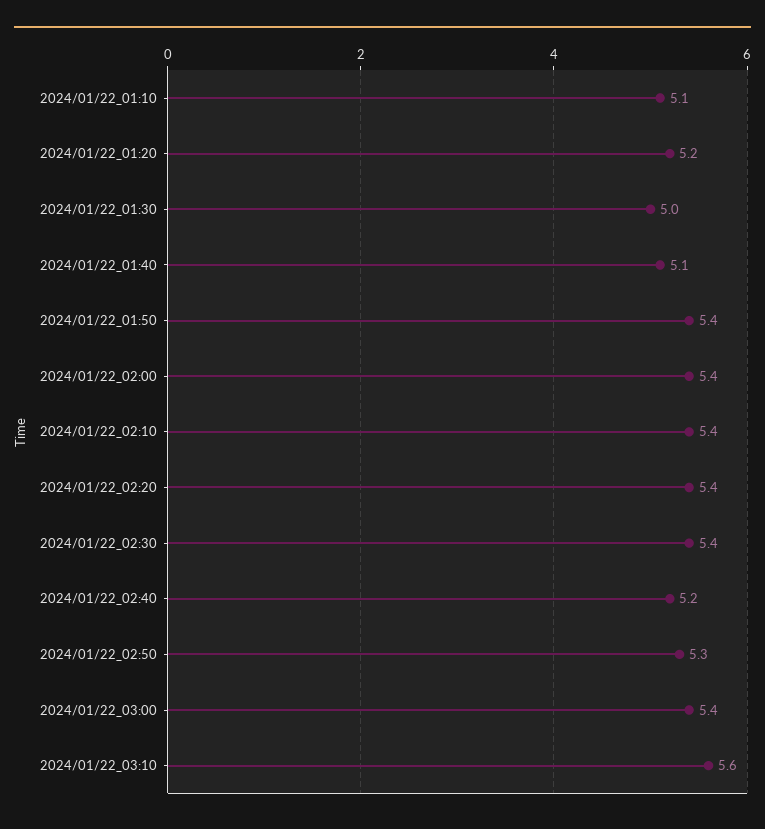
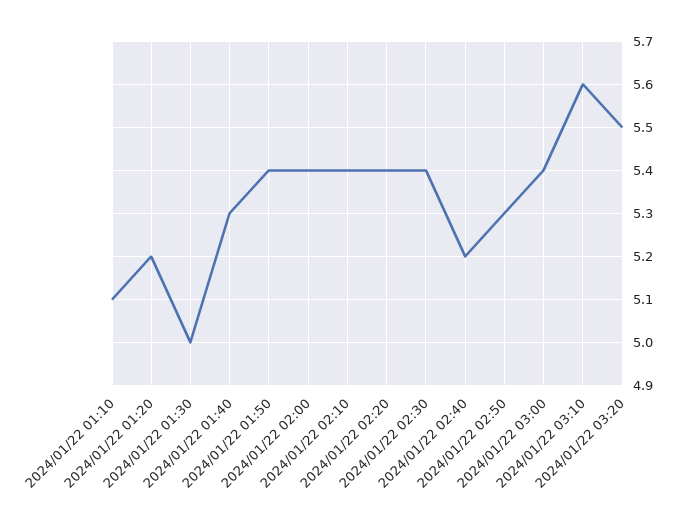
2024/01/22_01:40: 5.1 -> 5.3
2024/01/22 03:20: none -> 5.5

